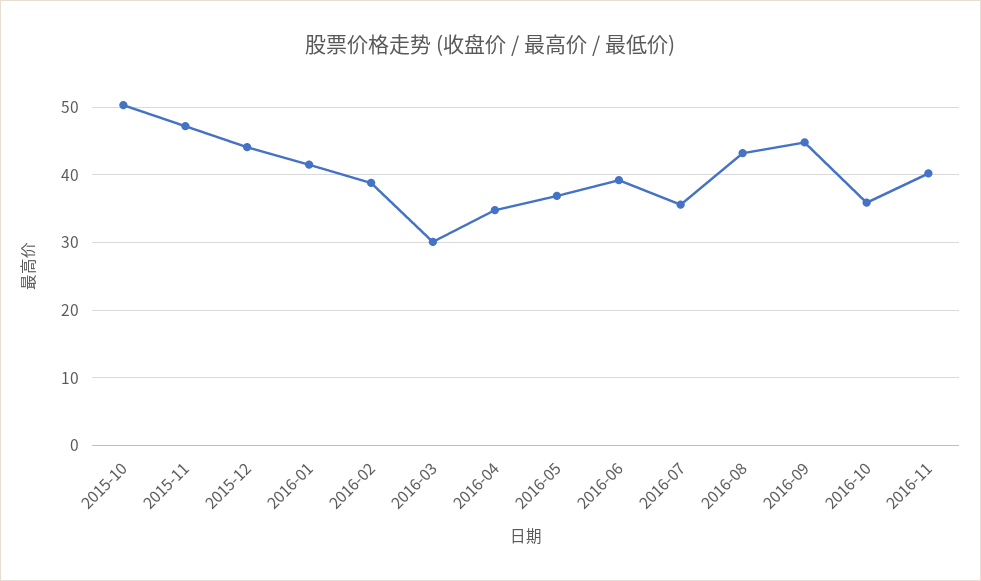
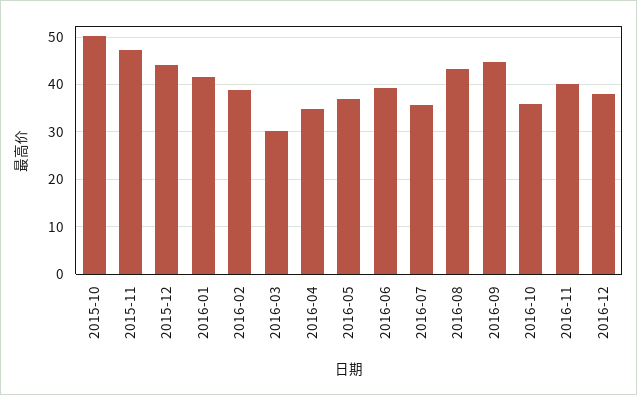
2016-12: none -> 38

